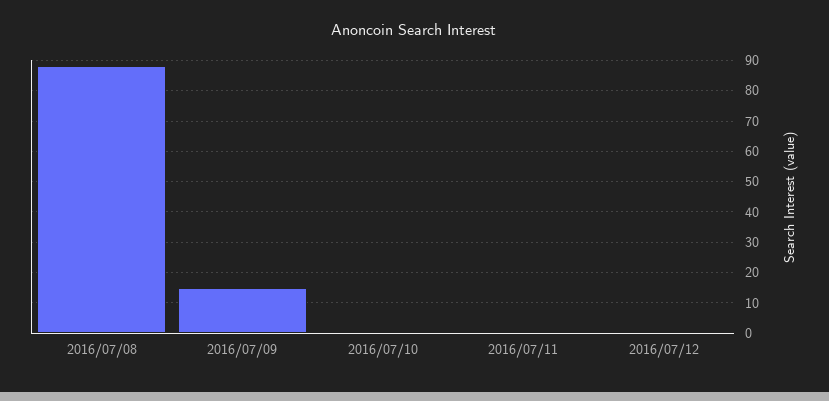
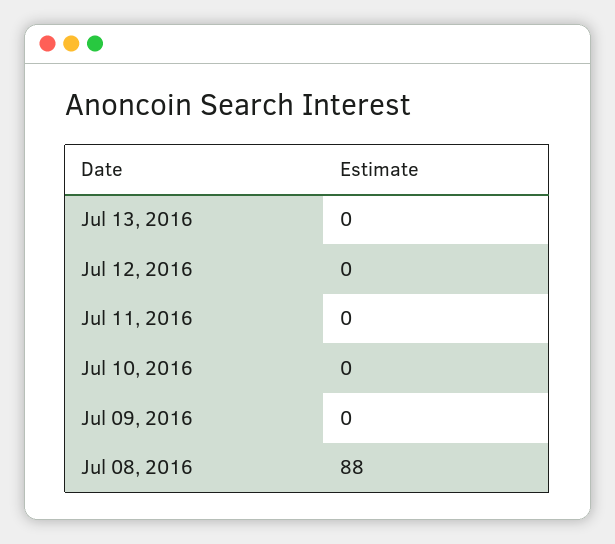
2016/07/09: 15 -> 0
Jul 13, 2016: none -> 0

